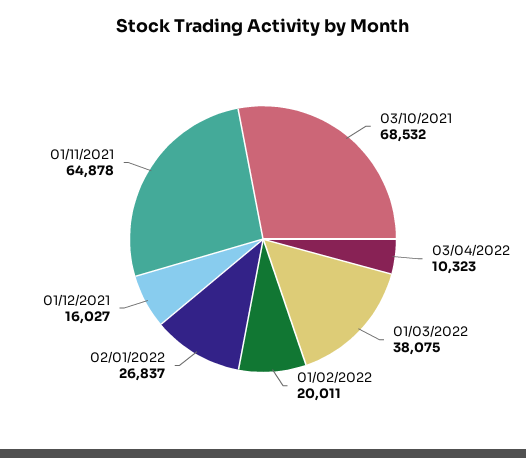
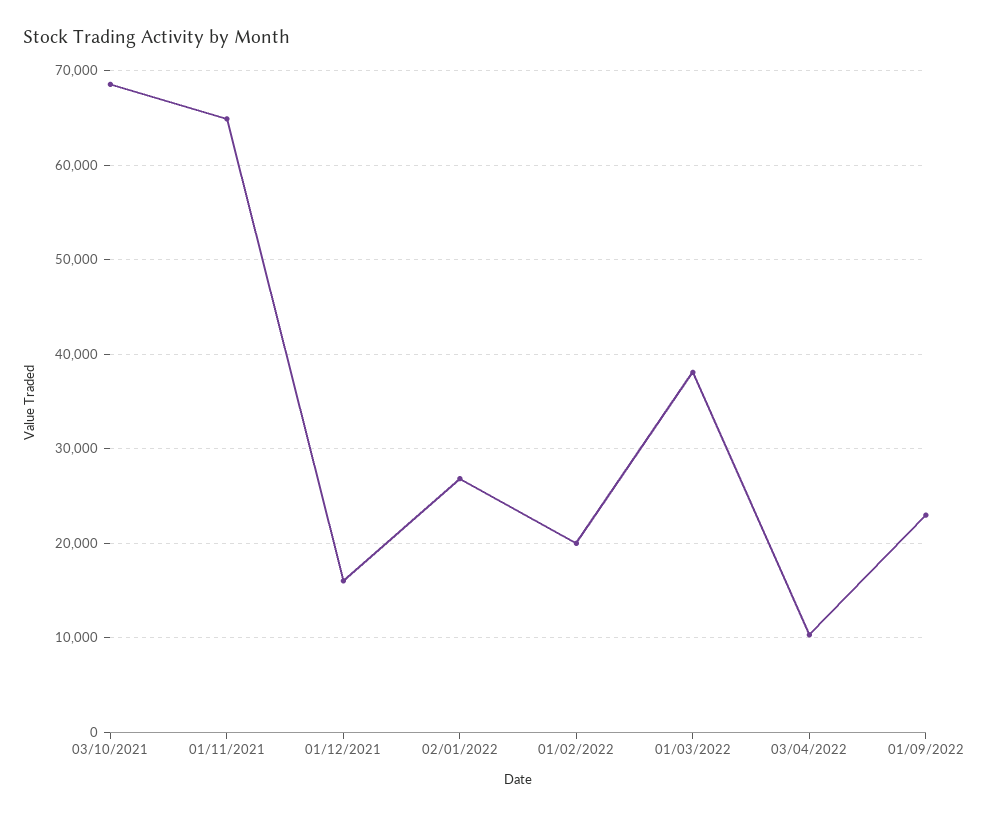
01/09/2022: none -> 23000

